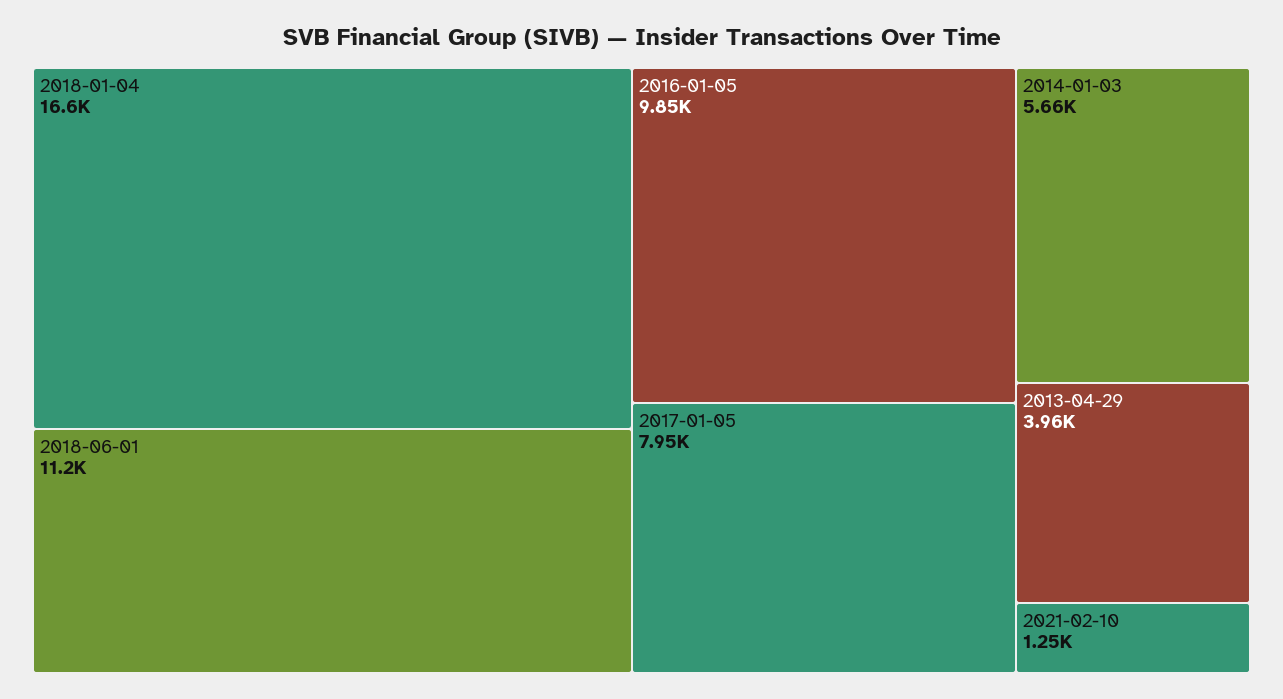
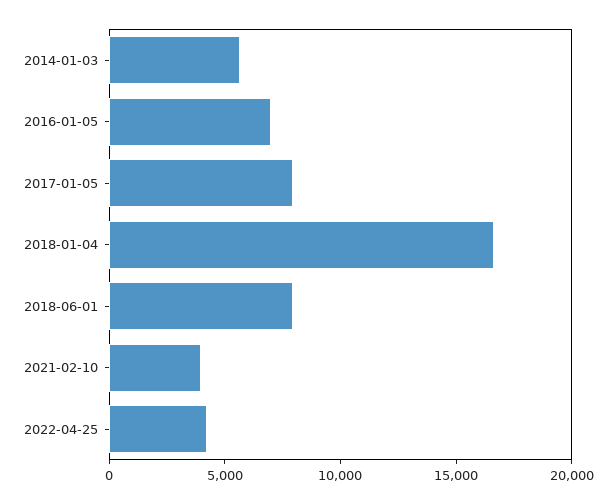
2018-06-01: 11200 -> 8000
2016-01-05: 9850 -> 7000
2013-04-29: 3960 -> none
2021-02-10: 1250 -> 4000
2022-04-25: none -> 4000

